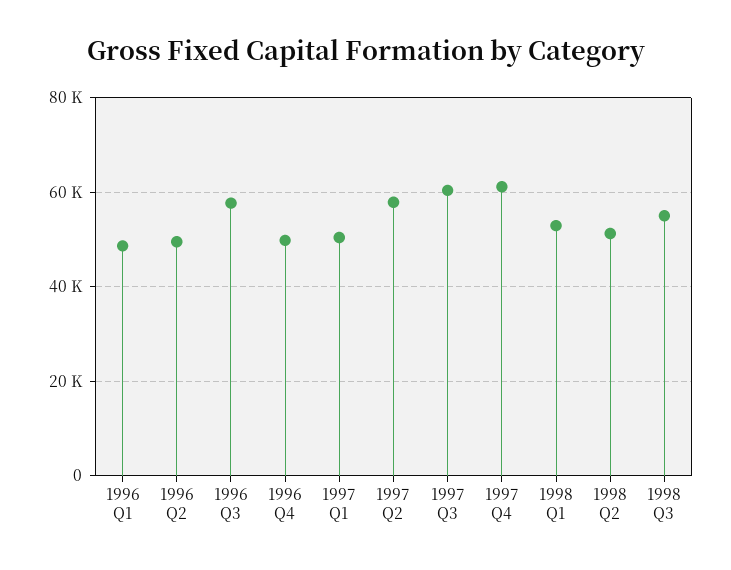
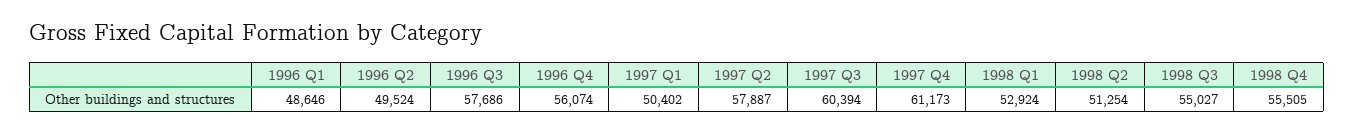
1996 Q4: 50000 -> 56074
1998 Q4: none -> 55505

